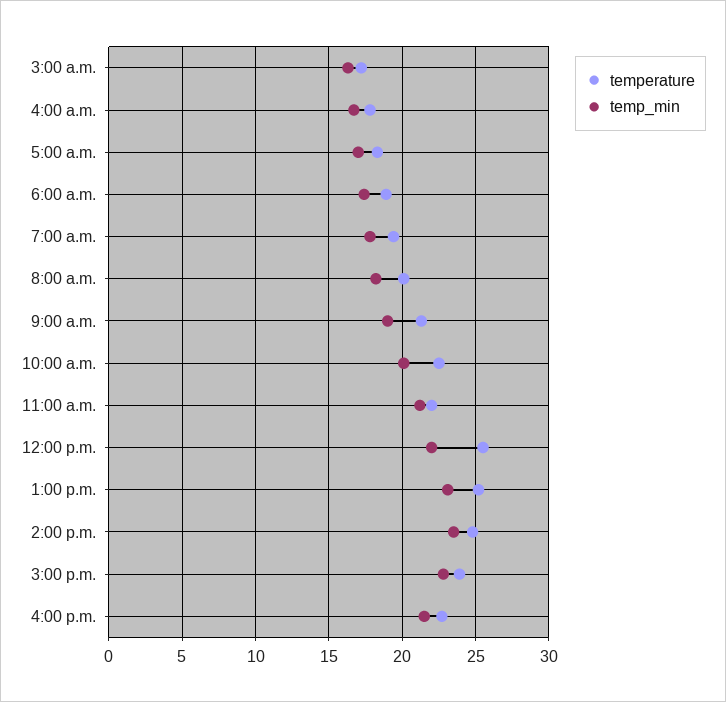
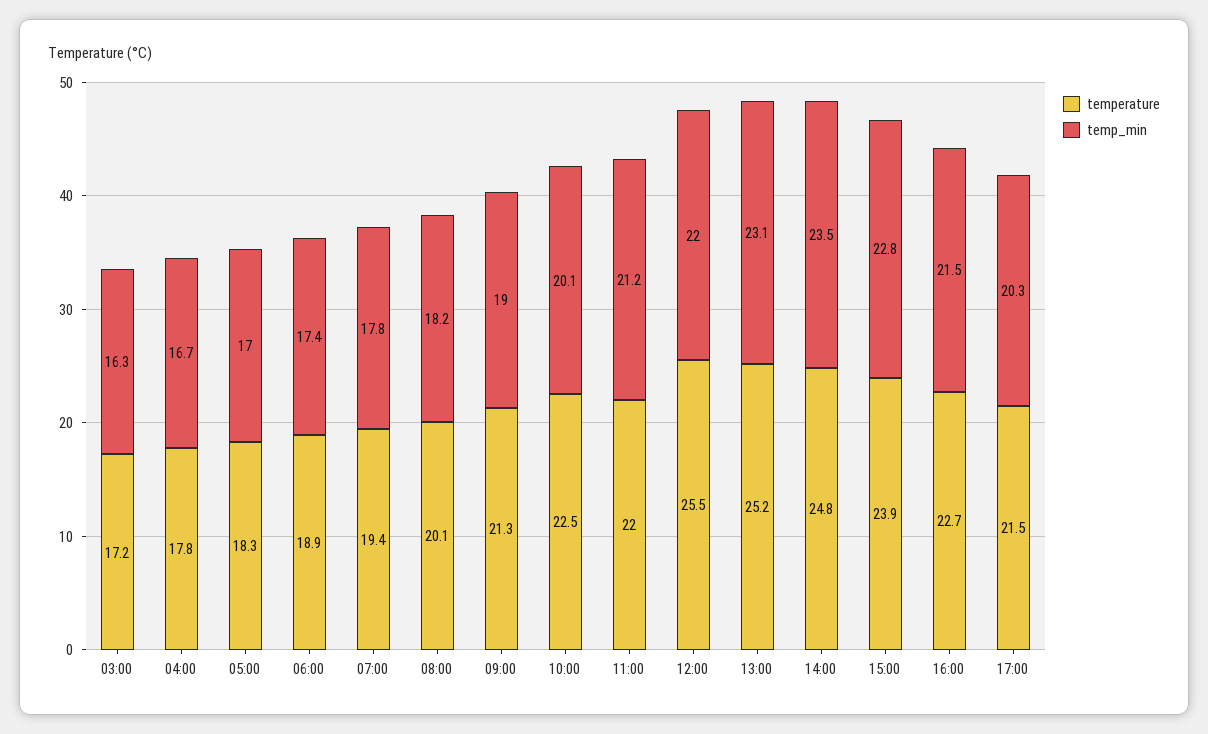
temperature, 17:00: none -> 21.5
temp_min, 17:00: none -> 20.3

